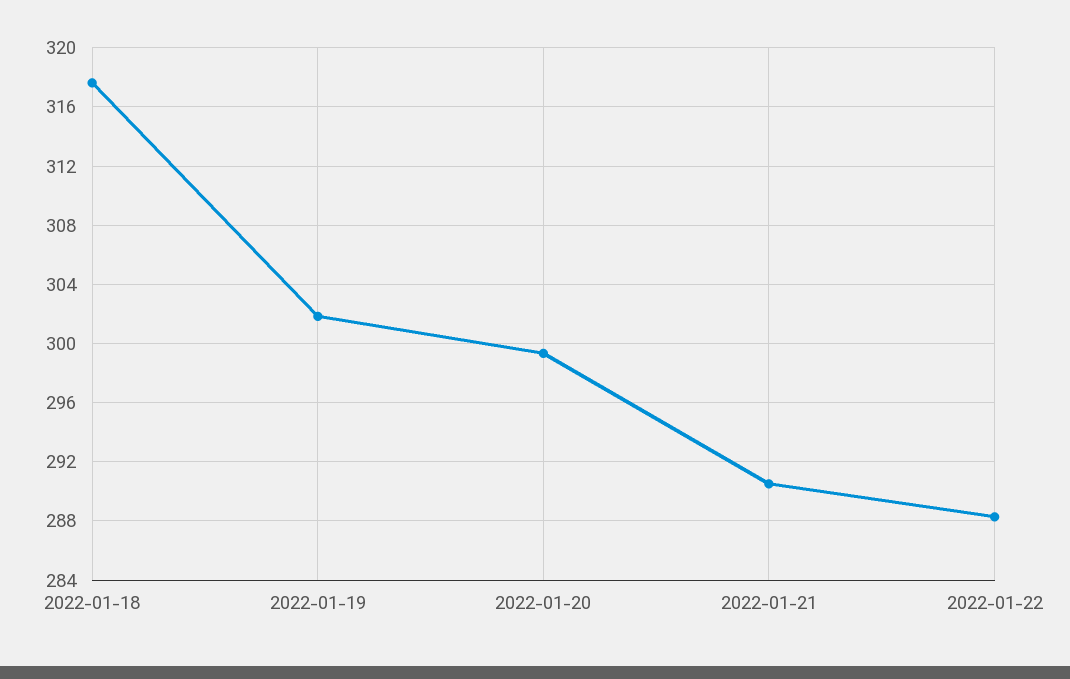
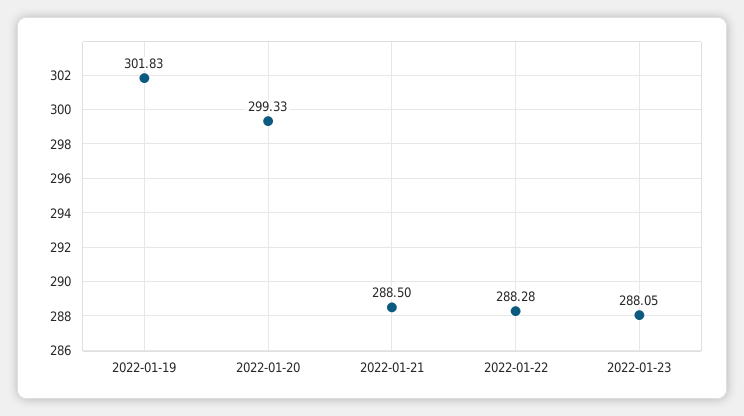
2022-01-18: 317.5 -> none
2022-01-21: 290.5 -> 288.5
2022-01-23: none -> 288.05

